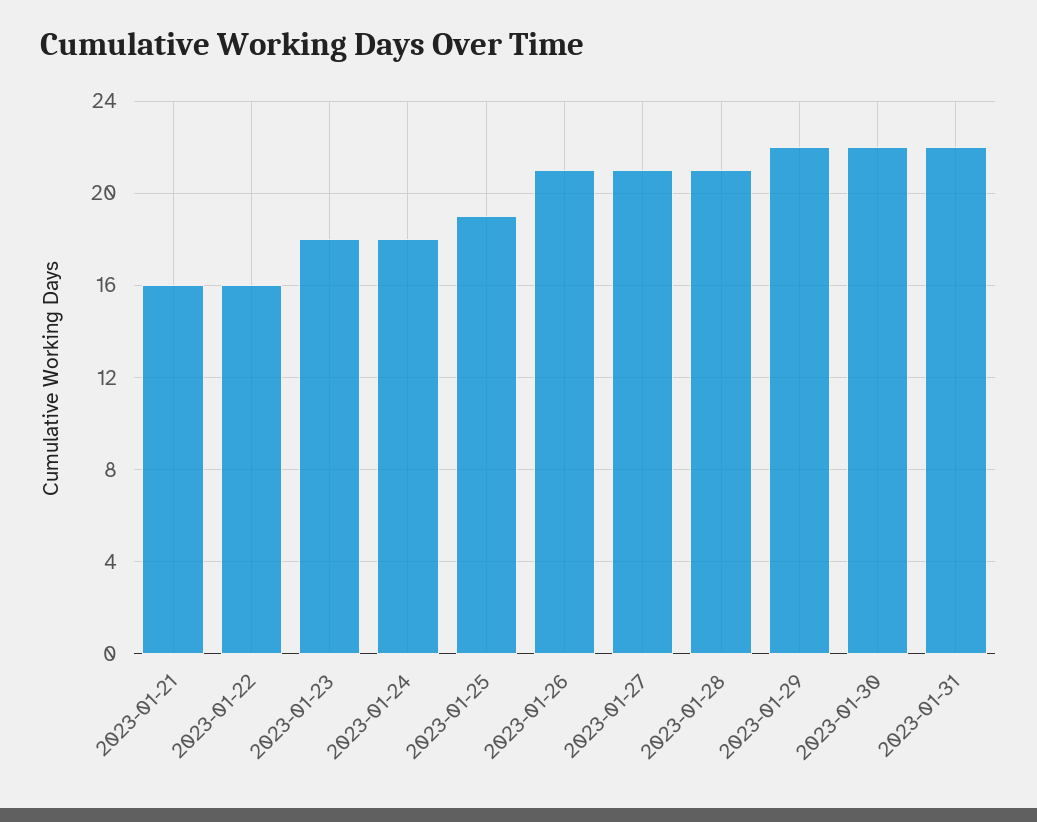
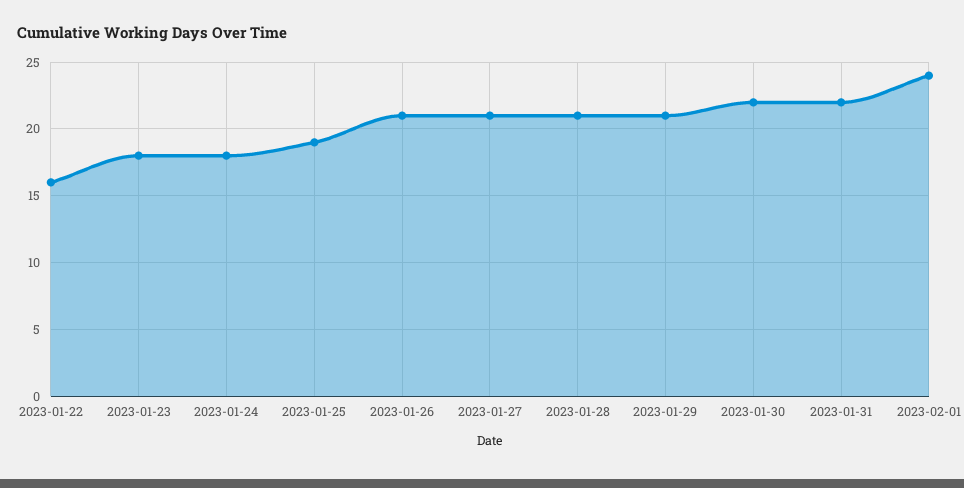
2023-01-21: 16 -> none
2023-01-29: 22 -> 21
2023-02-01: none -> 24

